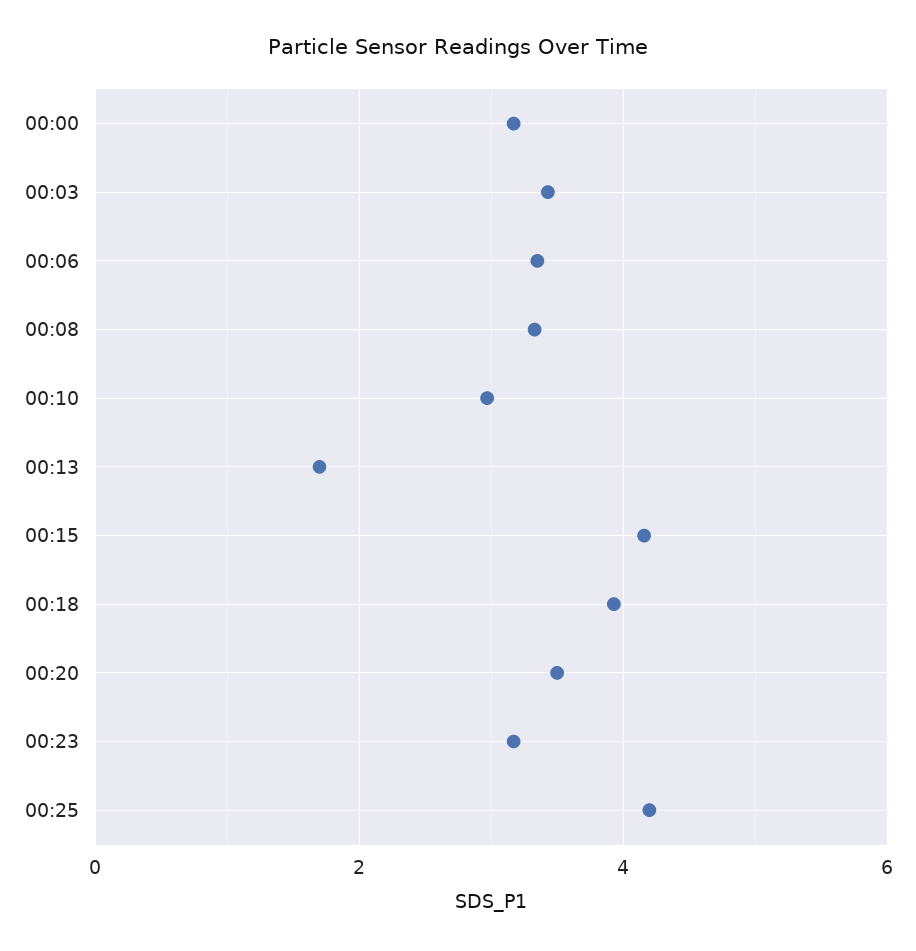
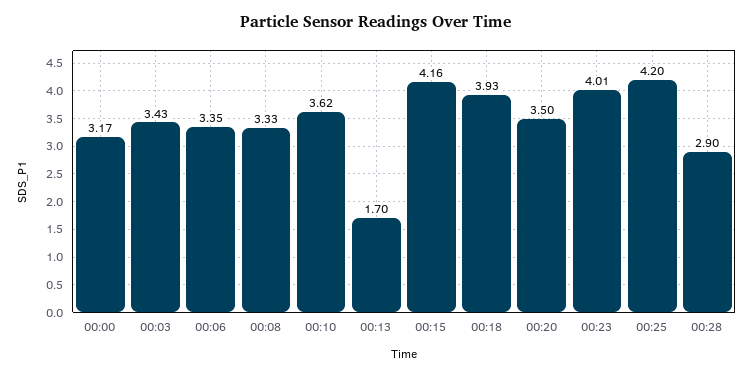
00:10: 3 -> 3.62
00:23: 3.2 -> 4.01
00:28: none -> 2.9

